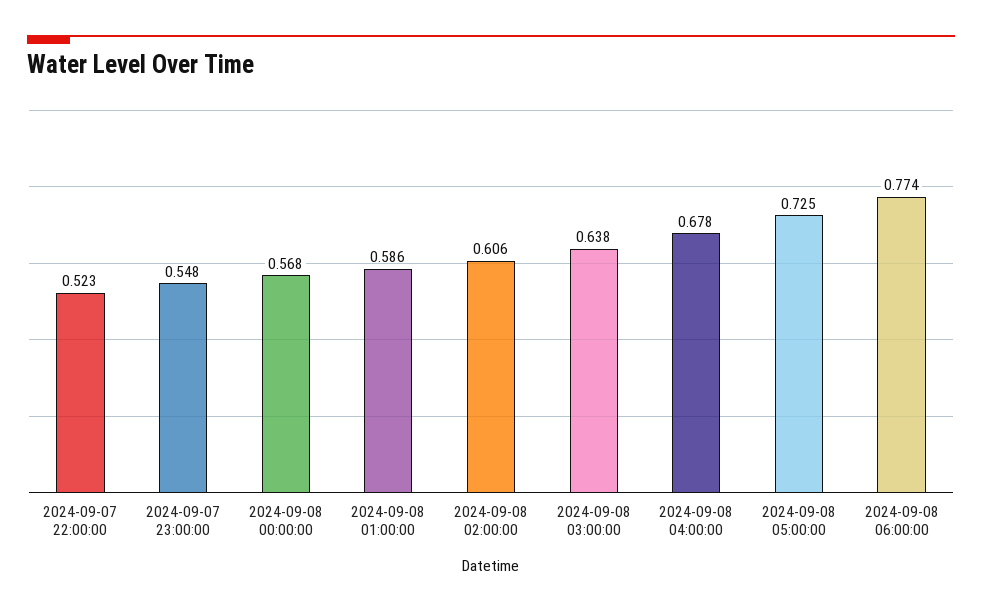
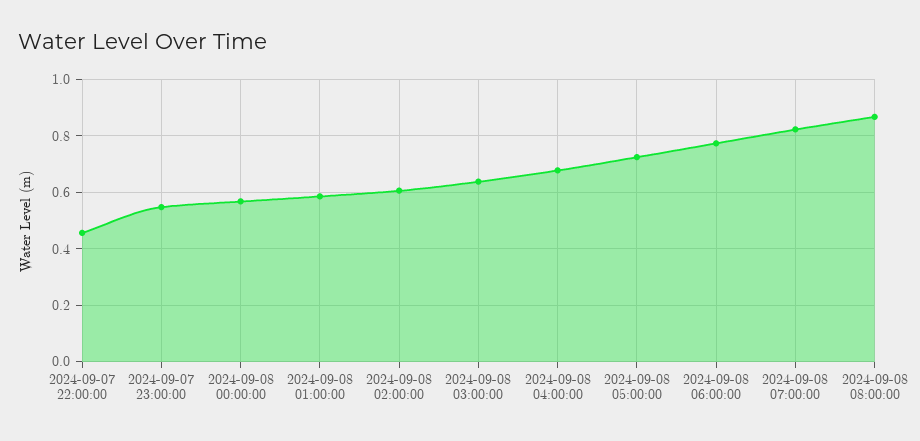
2024-09-07 22:00:00: 0.523 -> 0.45
2024-09-08 07:00:00: none -> 0.825
2024-09-08 08:00:00: none -> 0.875

